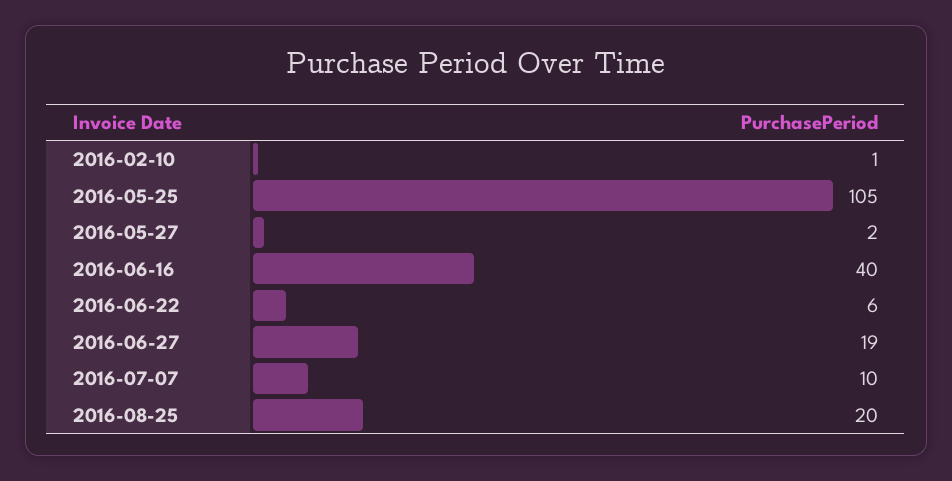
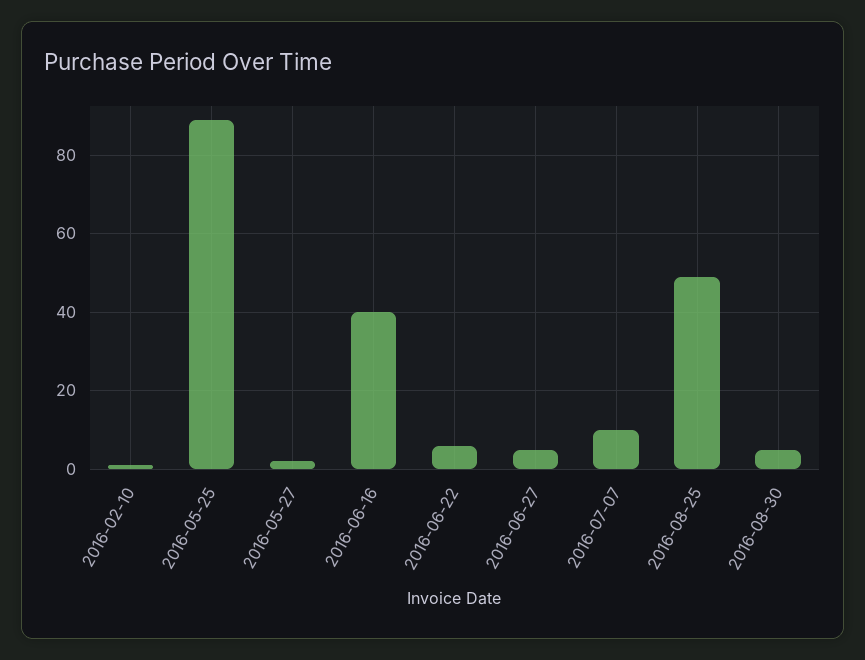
2016-05-25: 105 -> 90
2016-06-27: 19 -> 5
2016-08-25: 20 -> 50
2016-08-30: none -> 5

